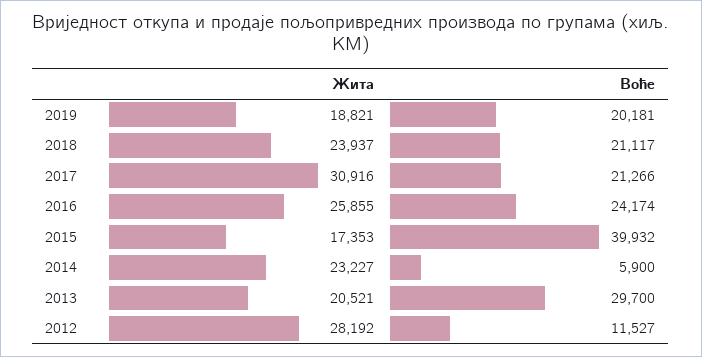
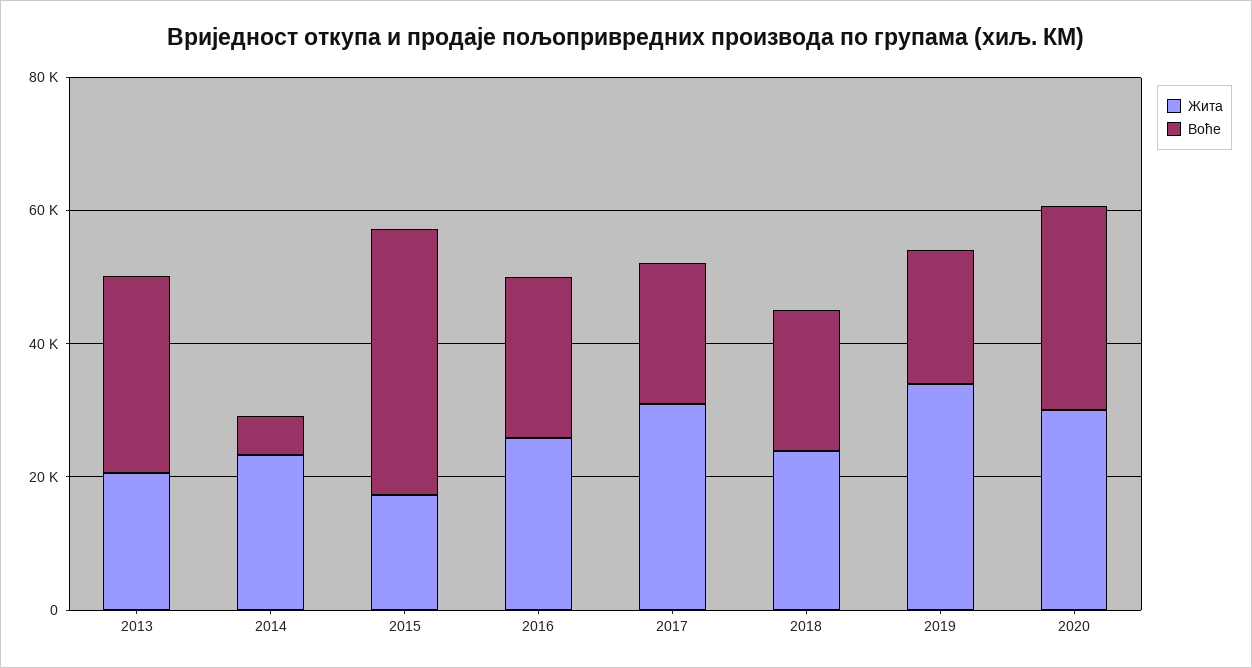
Жита, 2019: 18821 -> 35000
Жита, 2012: 28192 -> none
Воће, 2012: 11527 -> none
Жита, 2020: none -> 30000
Воће, 2020: none -> 30000

